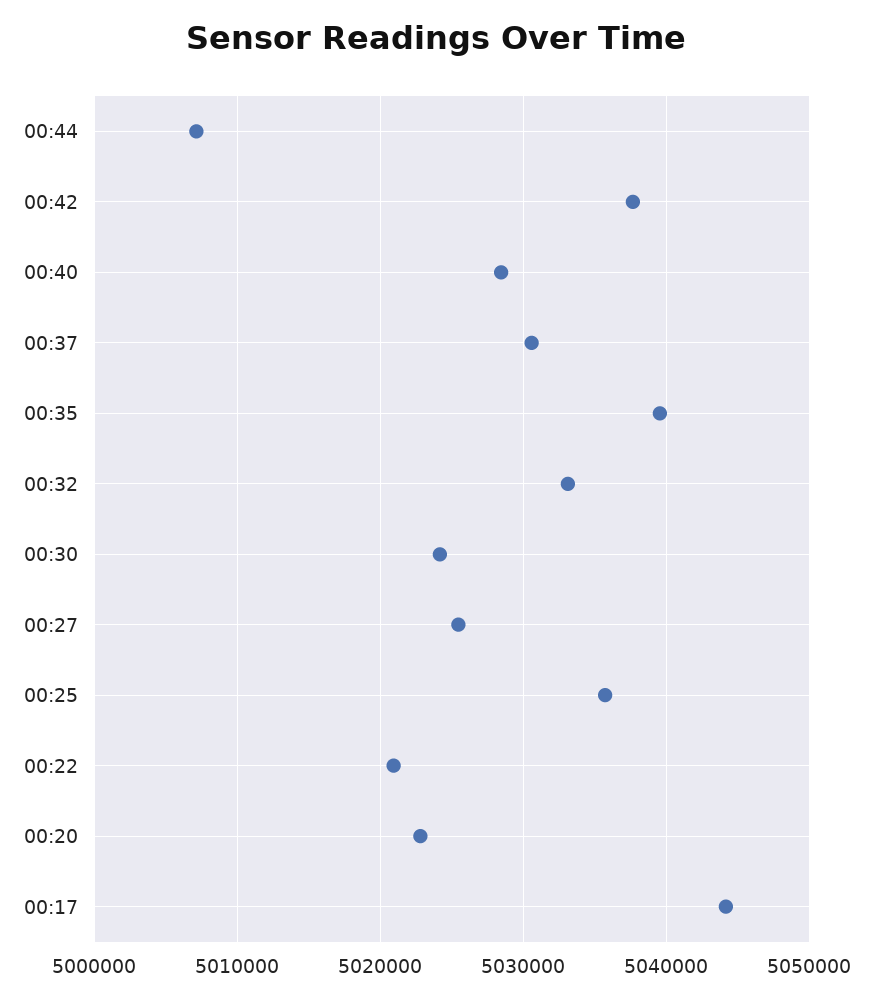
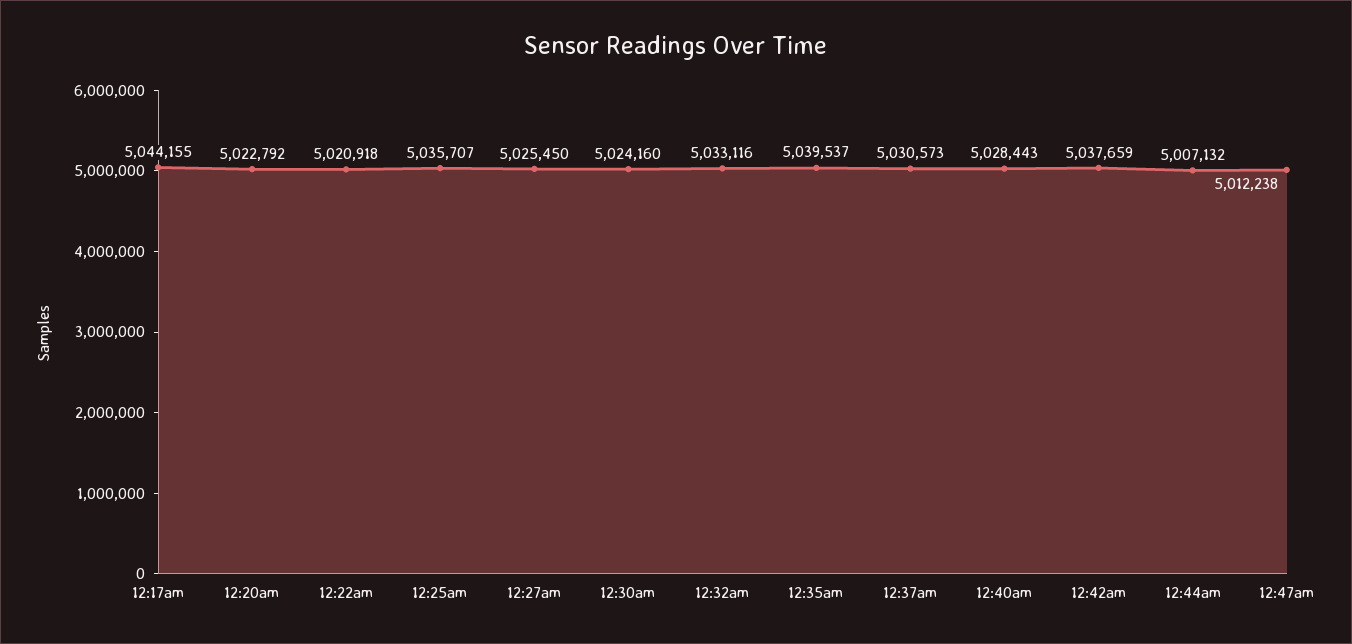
12:47am: none -> 5012238

